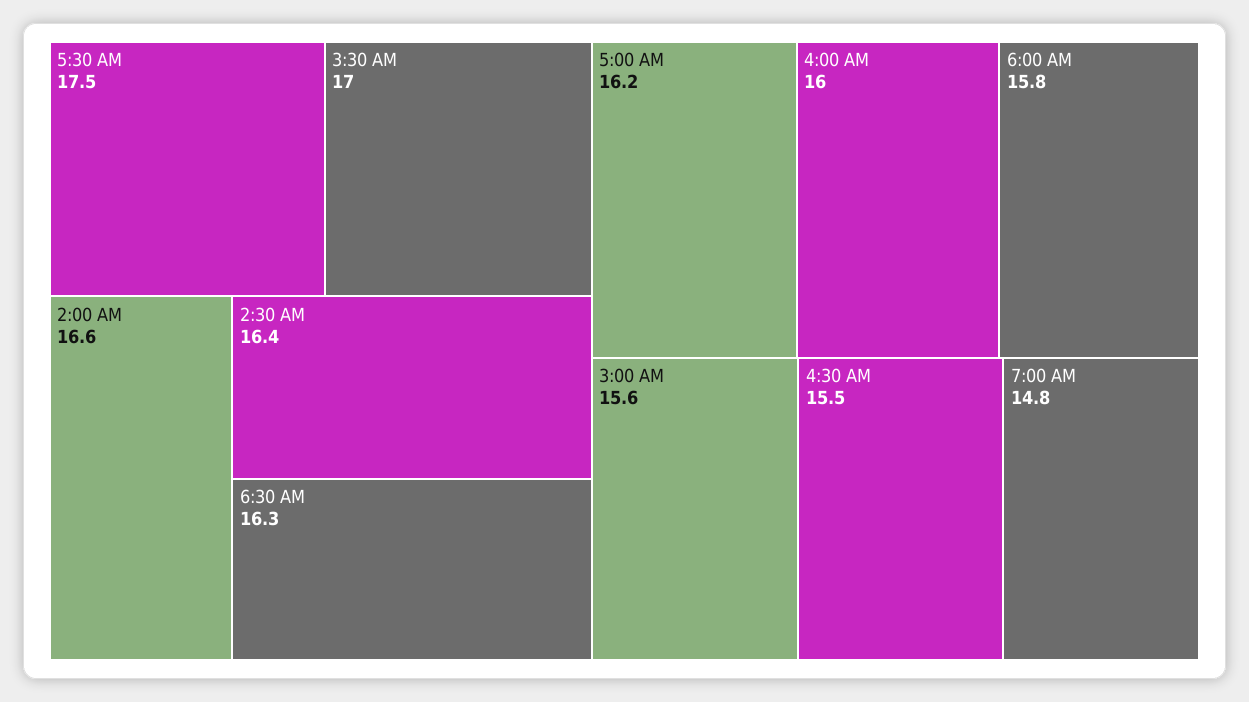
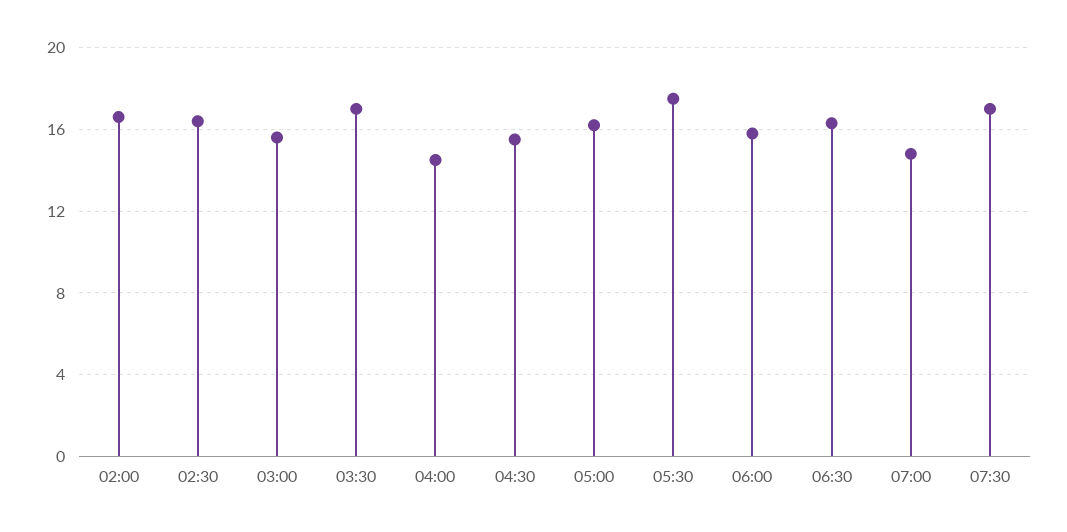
4:00 AM: 16 -> 14.5
07:30: none -> 17

